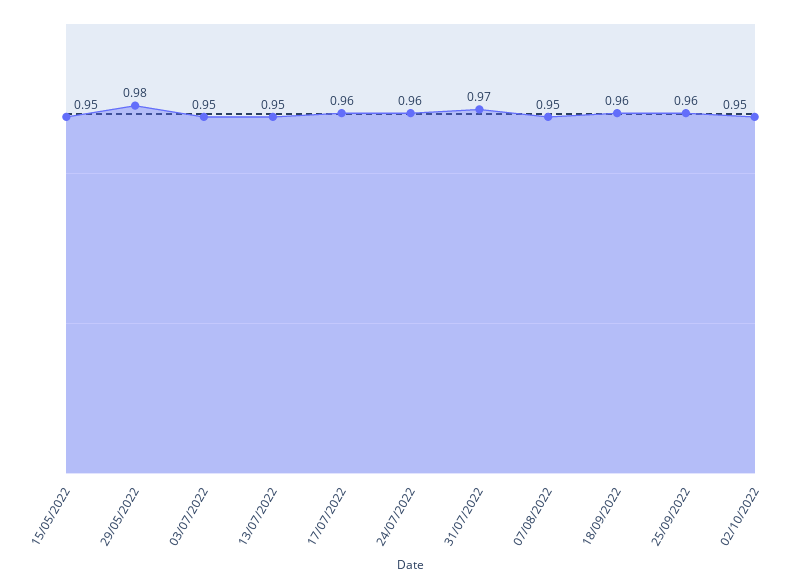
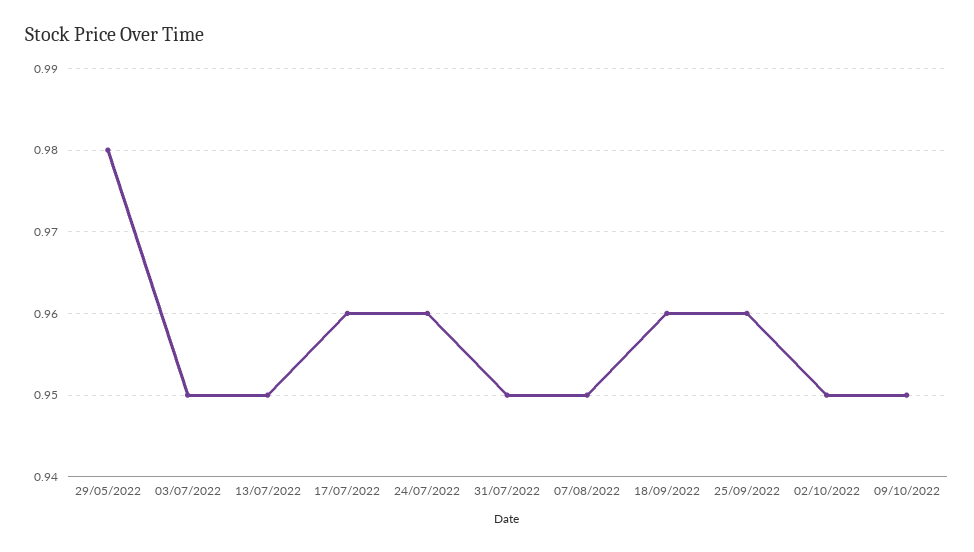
15/05/2022: 0.95 -> none
31/07/2022: 0.97 -> 0.95
09/10/2022: none -> 0.95

